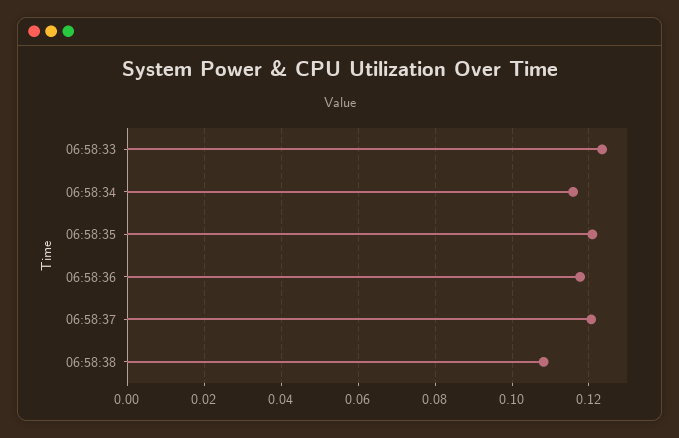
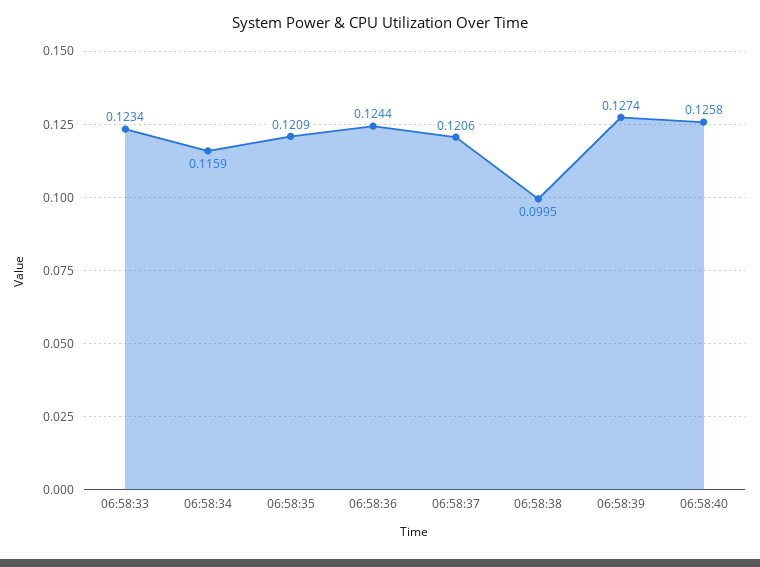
06:58:36: 0.118 -> 0.1244
06:58:38: 0.108 -> 0.0995
06:58:39: none -> 0.1274
06:58:40: none -> 0.1258

